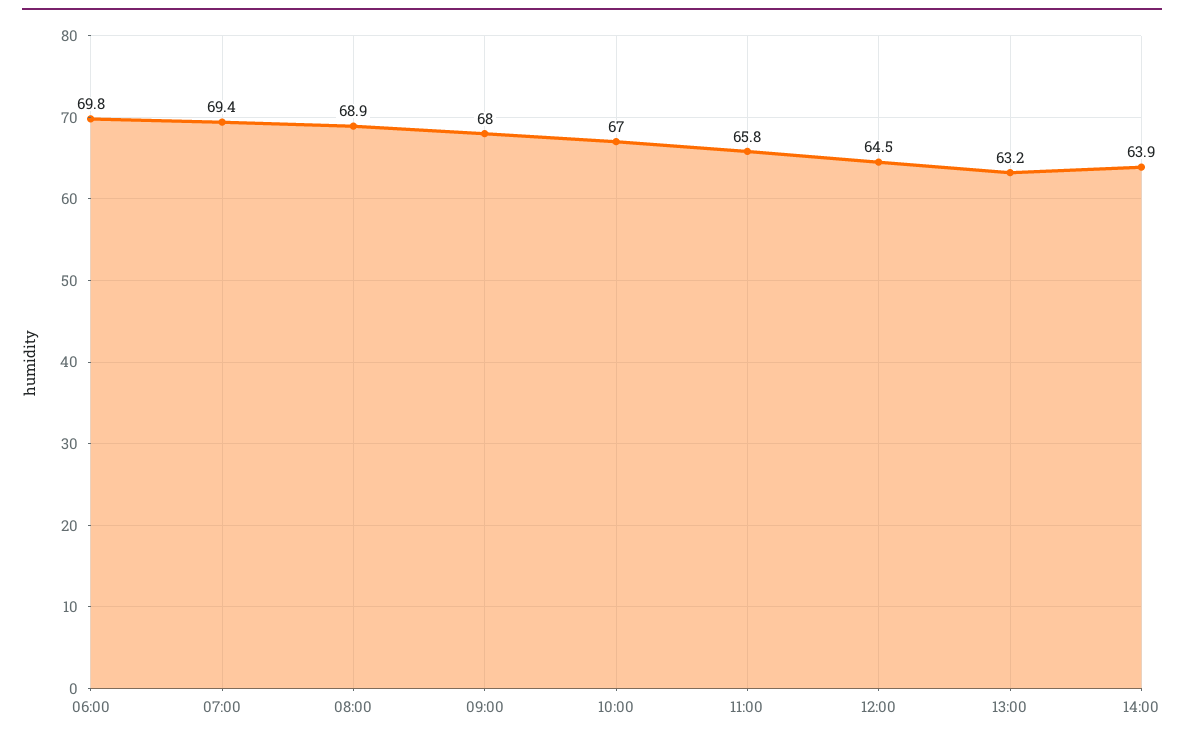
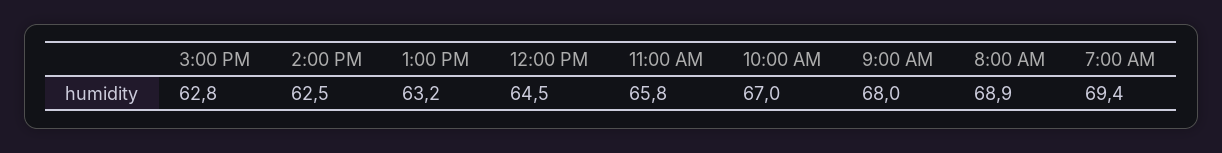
06:00: 69.8 -> none
14:00: 63.9 -> 62.5
3:00 PM: none -> 62.8

